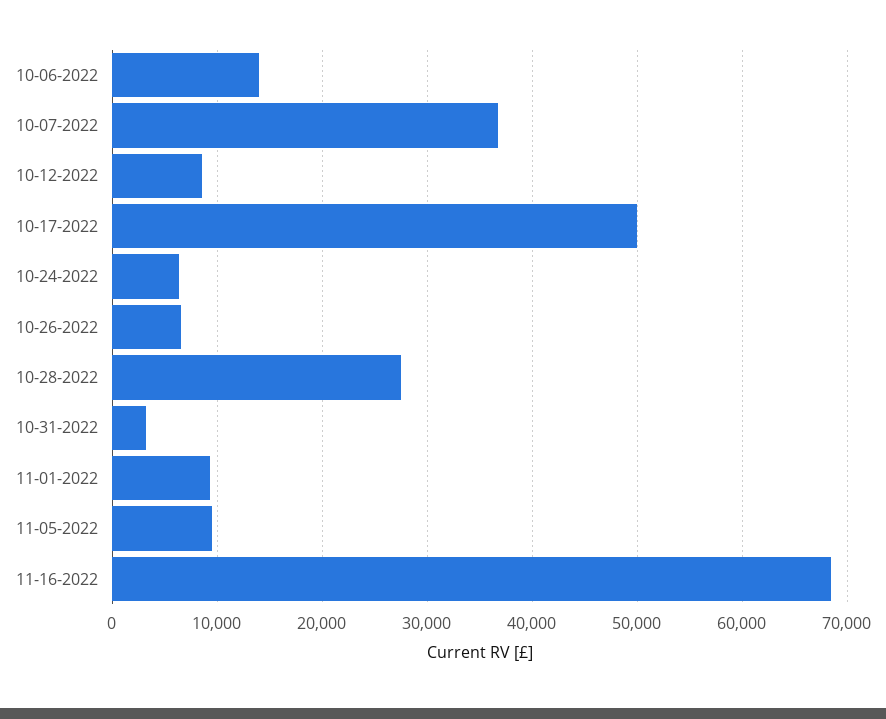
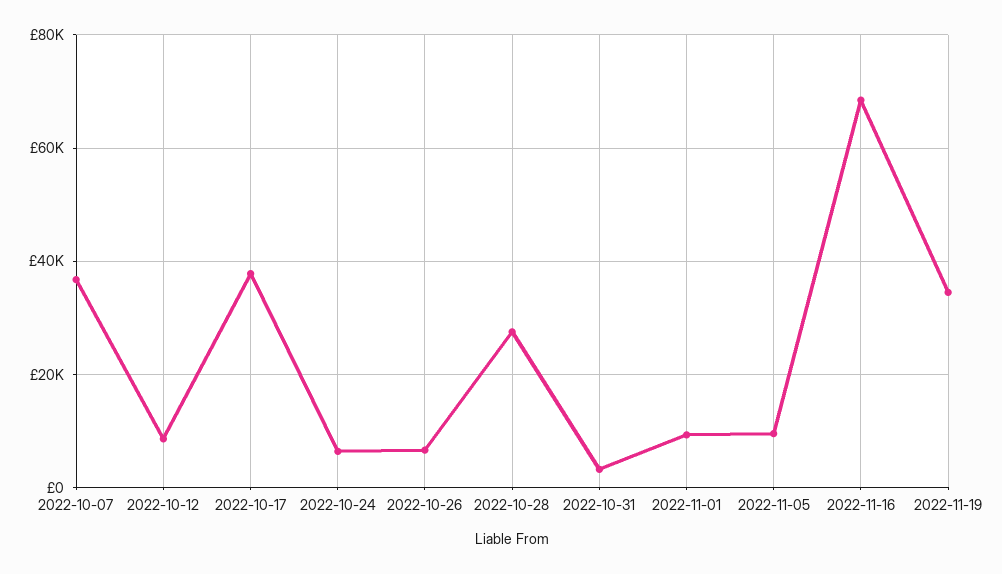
10-06-2022: 14000 -> none
10-17-2022: 50000 -> 38000
2022-11-19: none -> 34000

